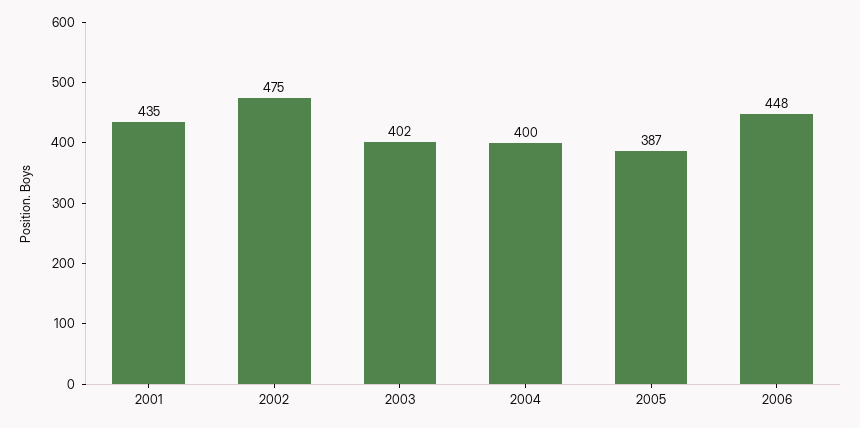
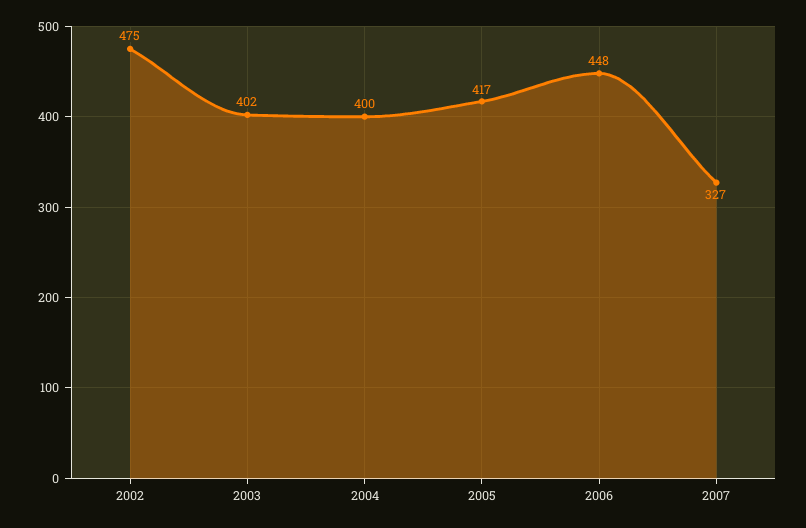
2001: 435 -> none
2005: 387 -> 417
2007: none -> 327

